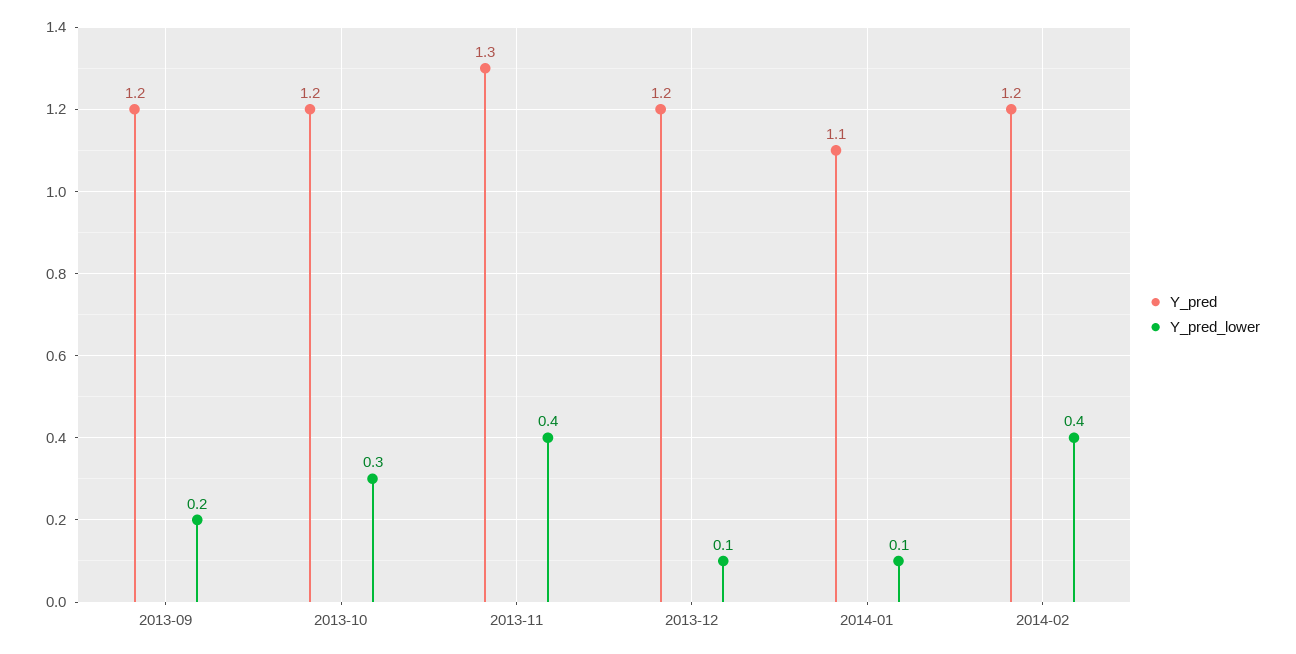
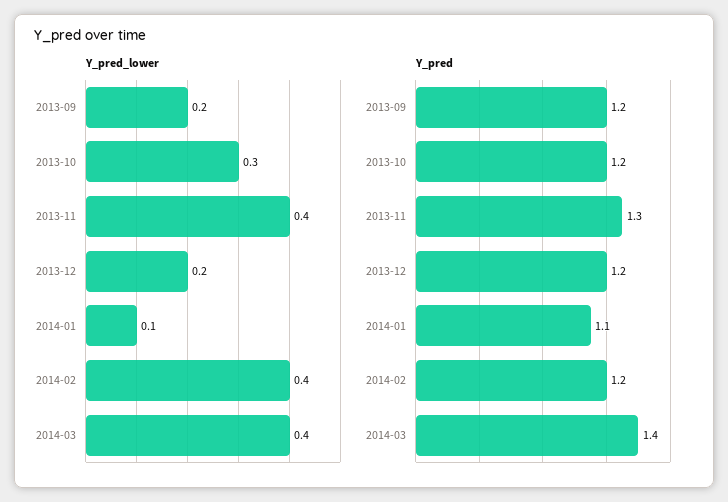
Y_pred_lower, 2013-12: 0.1 -> 0.2
Y_pred_lower, 2014-03: none -> 0.4
Y_pred, 2014-03: none -> 1.4

